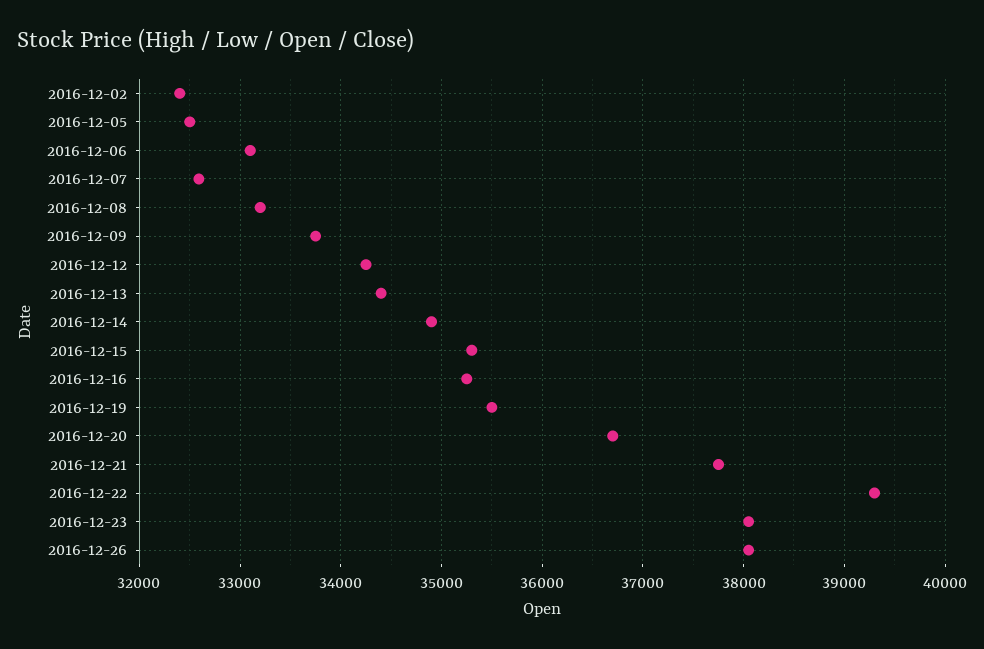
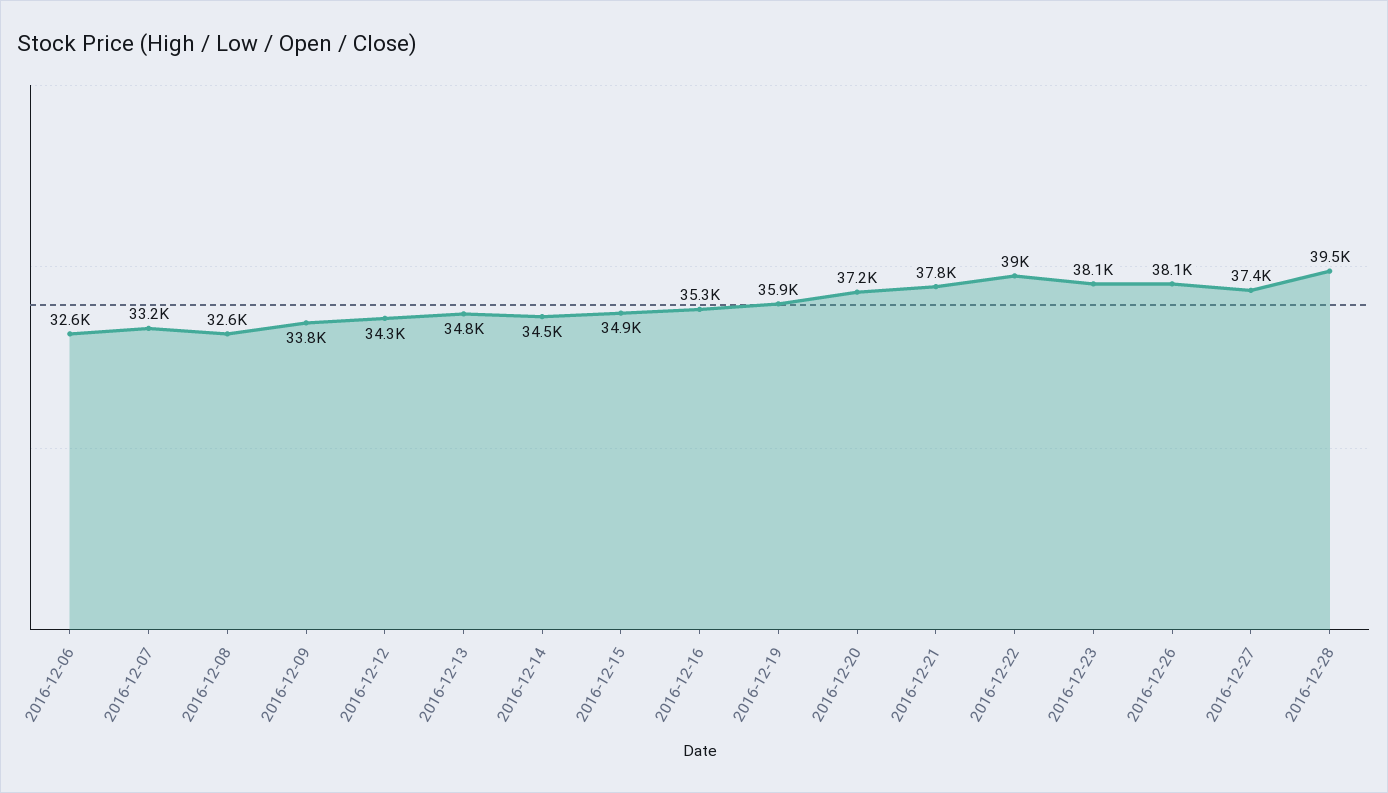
2016-12-02: 32400 -> none
2016-12-05: 32500 -> none
2016-12-06: 33100 -> 32600
2016-12-07: 32600 -> 33200
2016-12-08: 33200 -> 32600
2016-12-13: 34400 -> 34800
2016-12-14: 34900 -> 34500
2016-12-15: 35300 -> 34900
2016-12-19: 35500 -> 35900
2016-12-20: 36700 -> 37200
2016-12-22: 39300 -> 39000
2016-12-27: none -> 37400
2016-12-28: none -> 39500

